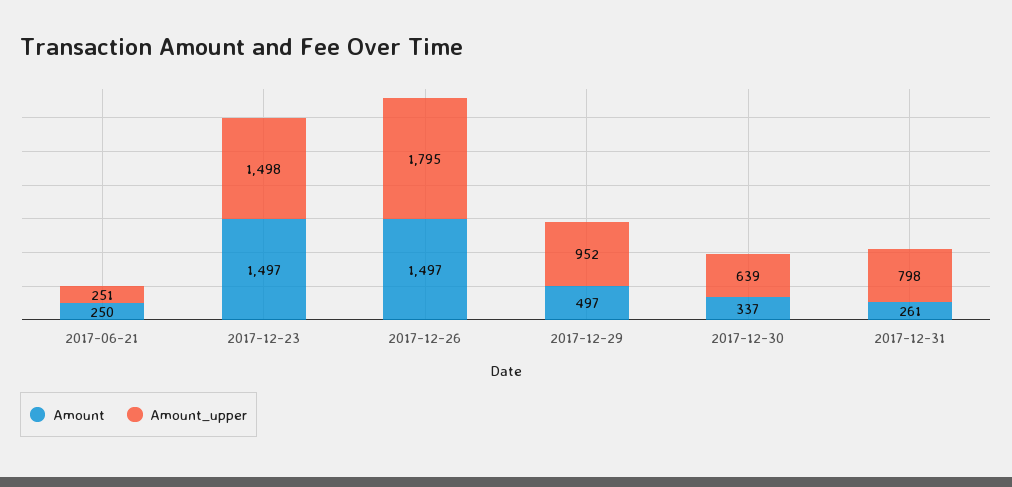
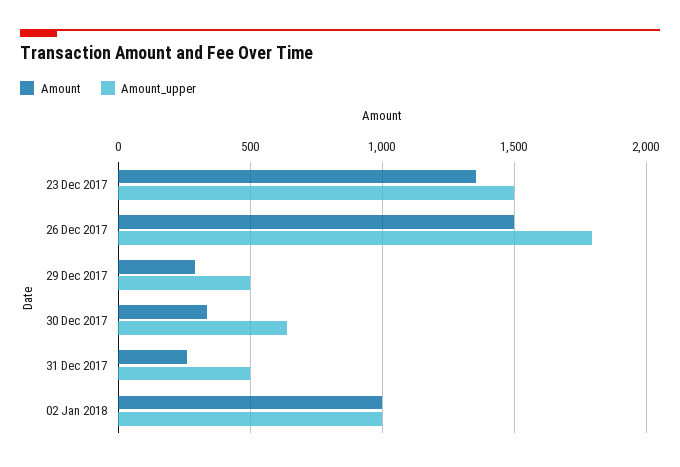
Amount, 2017-06-21: 250 -> none
Amount_upper, 2017-06-21: 251 -> none
Amount, 2017-12-23: 1497 -> 1350
Amount, 2017-12-29: 497 -> 300
Amount_upper, 2017-12-29: 952 -> 500
Amount_upper, 2017-12-31: 798 -> 500
Amount, 02 Jan 2018: none -> 1000
Amount_upper, 02 Jan 2018: none -> 1000

